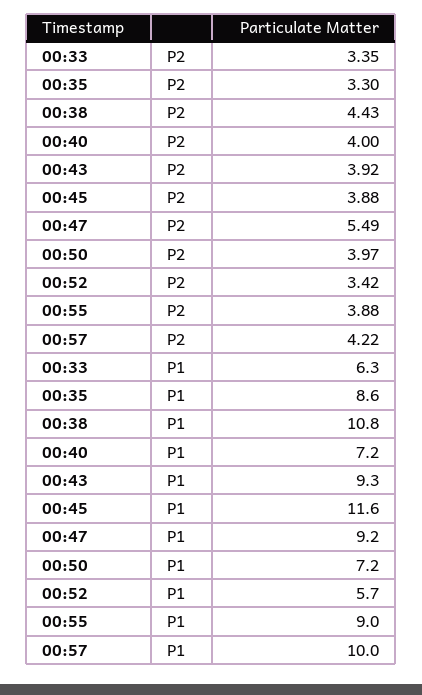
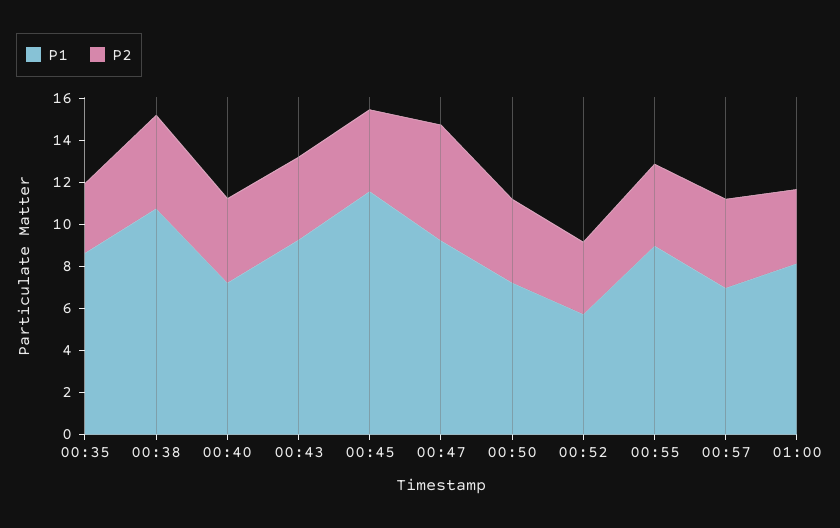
P2, 00:33: 3.35 -> none
P1, 00:33: 6.3 -> none
P1, 00:57: 10 -> 7
P1, 01:00: none -> 8
P2, 01:00: none -> 3.5

